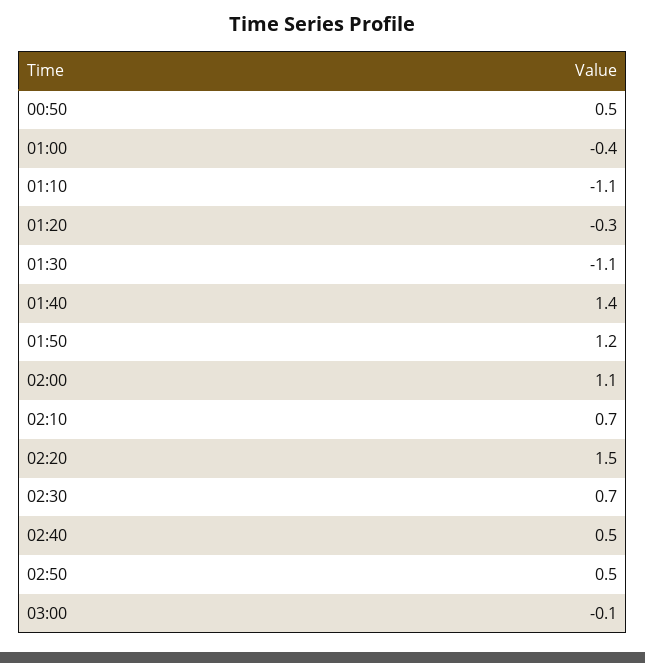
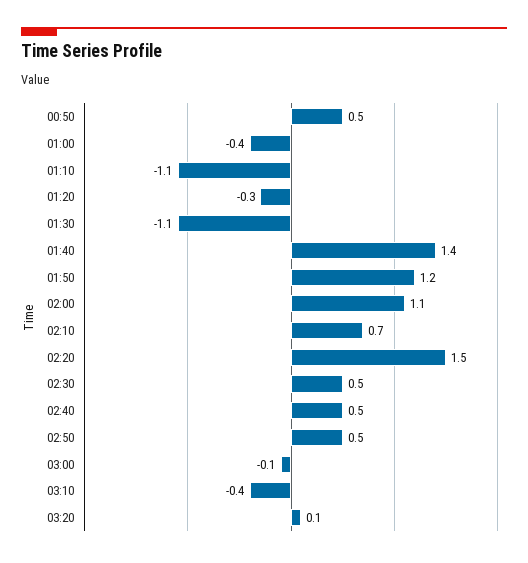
02:30: 0.7 -> 0.5
03:10: none -> -0.4
03:20: none -> 0.1

